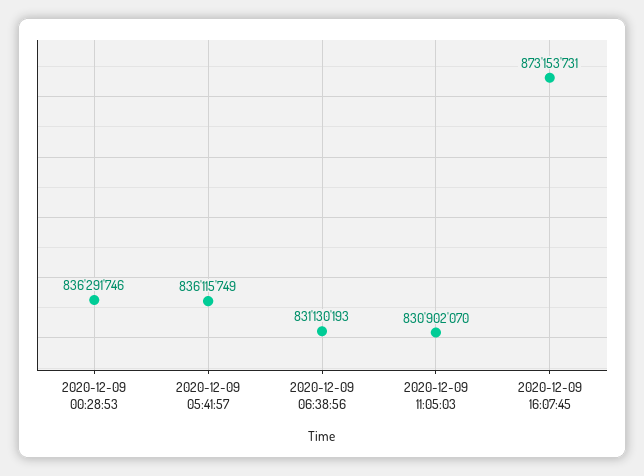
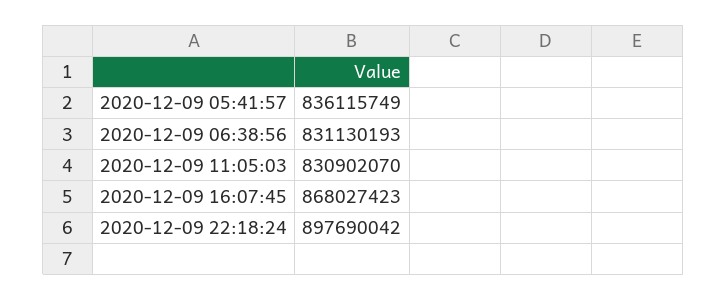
2020-12-09 00:28:53: 836291746 -> none
2020-12-09 16:07:45: 873153731 -> 868027423
2020-12-09 22:18:24: none -> 897690042

